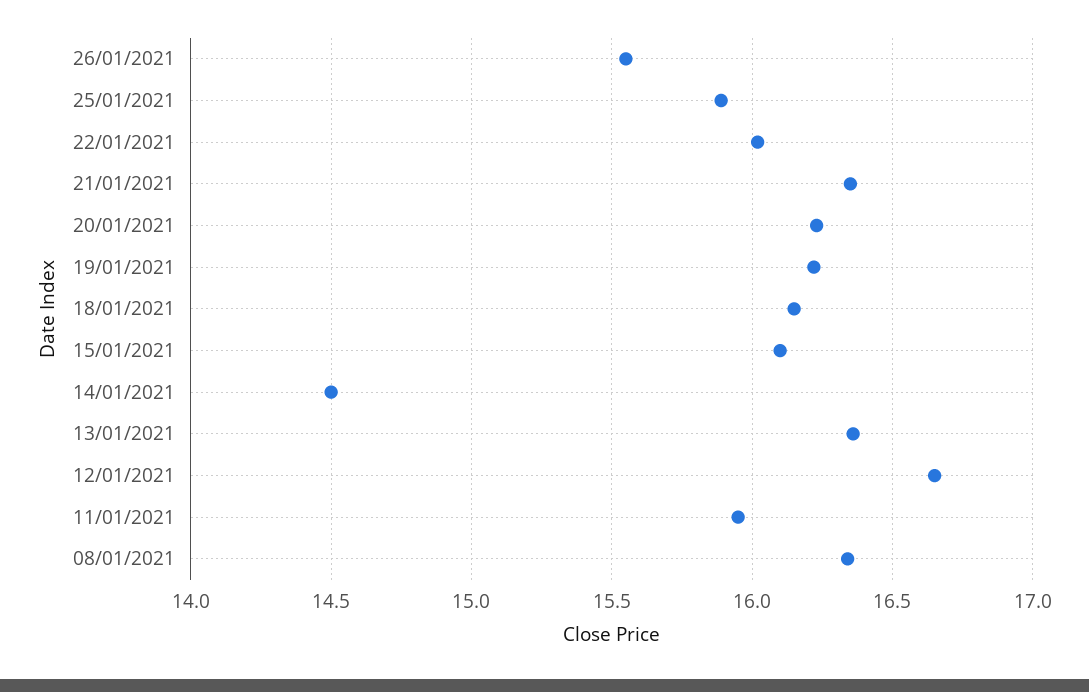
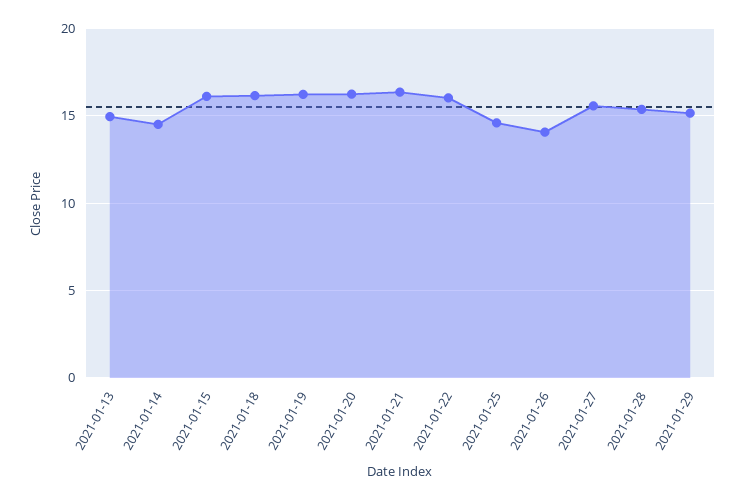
26/01/2021: 15.55 -> 14
25/01/2021: 15.9 -> 14.5
13/01/2021: 16.35 -> 15
12/01/2021: 16.65 -> none
11/01/2021: 15.95 -> none
08/01/2021: 16.35 -> none
2021-01-27: none -> 15.5
2021-01-28: none -> 15.5
2021-01-29: none -> 15

